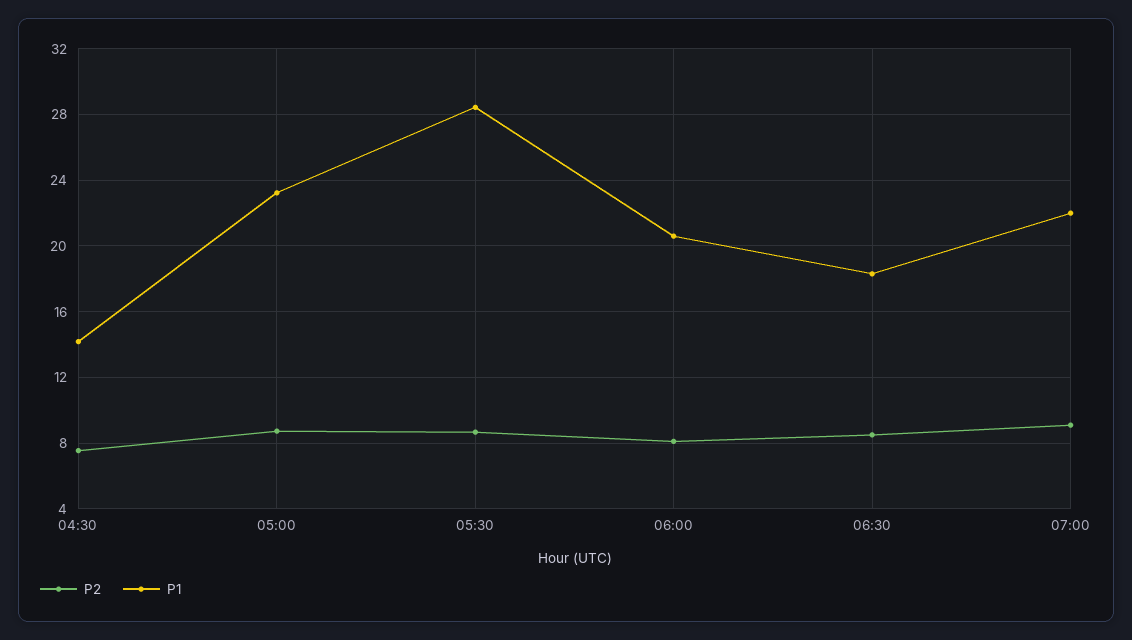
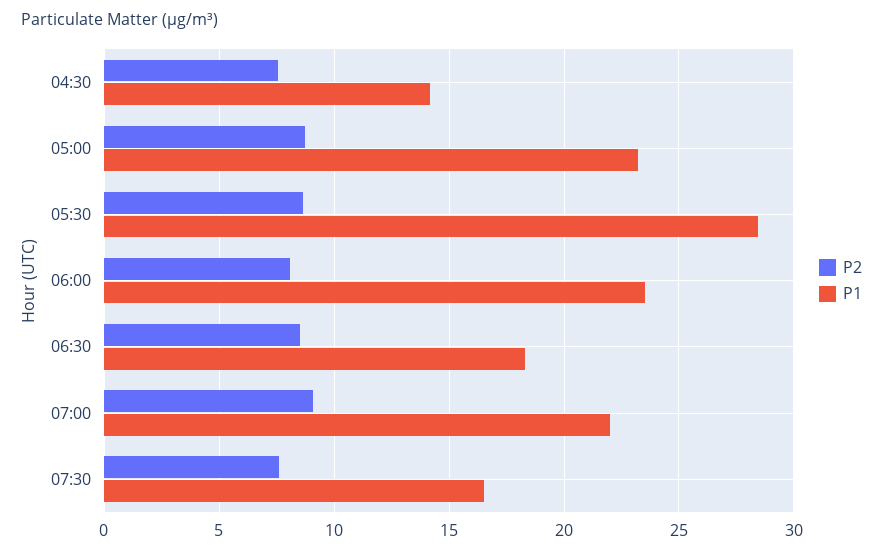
P1, 06:00: 20.5 -> 23.5
P2, 07:30: none -> 7.5
P1, 07:30: none -> 16.5

